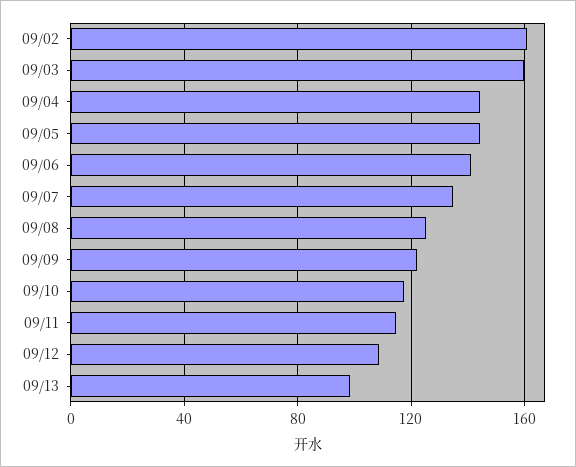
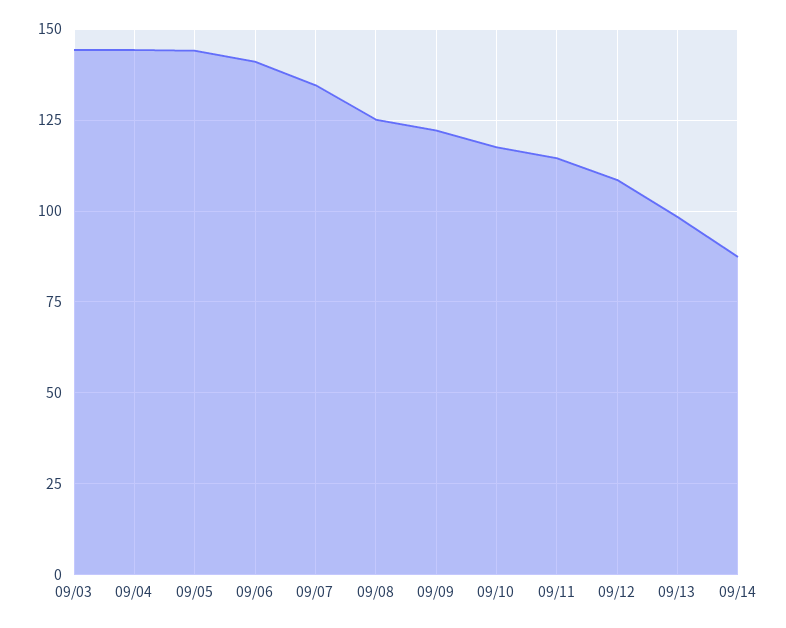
09/02: 160 -> none
09/03: 160 -> 145
09/14: none -> 87.5

